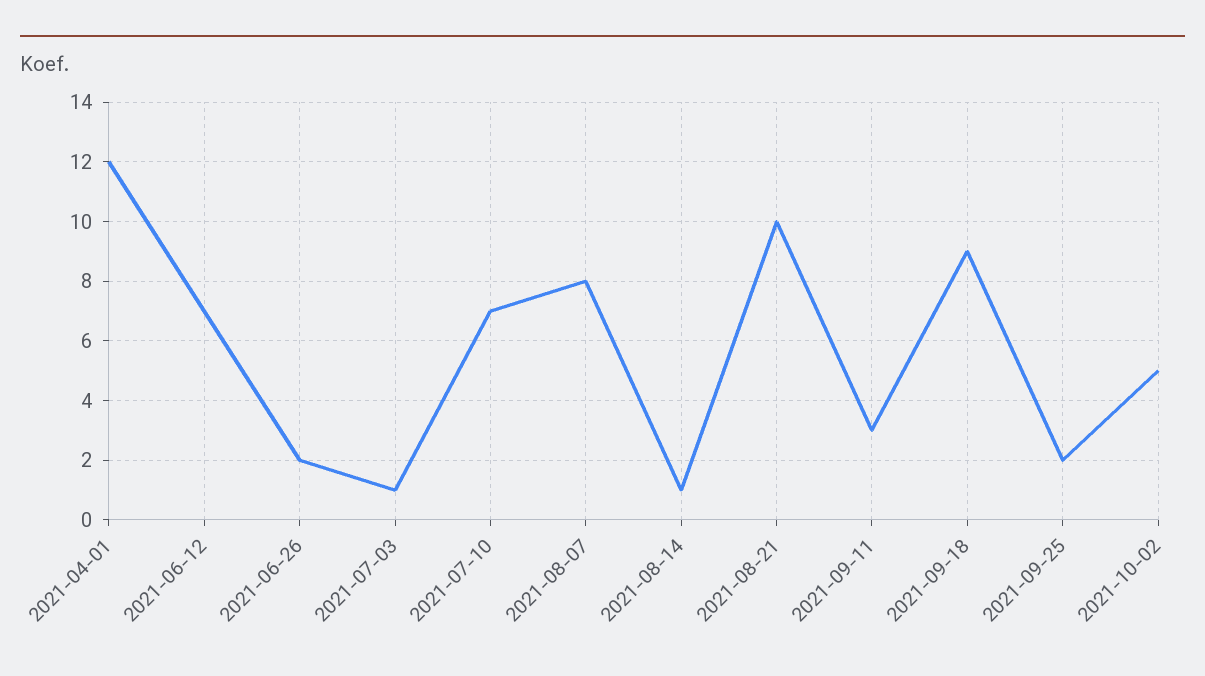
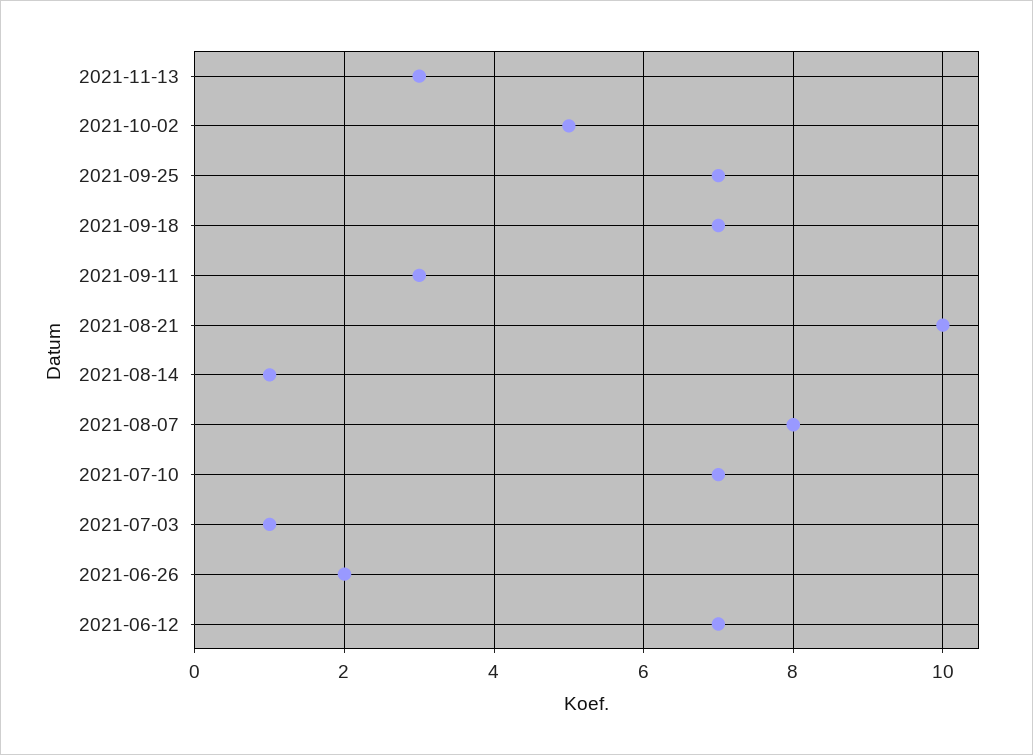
2021-04-01: 12 -> none
2021-09-18: 9 -> 7
2021-09-25: 2 -> 7
2021-11-13: none -> 3

